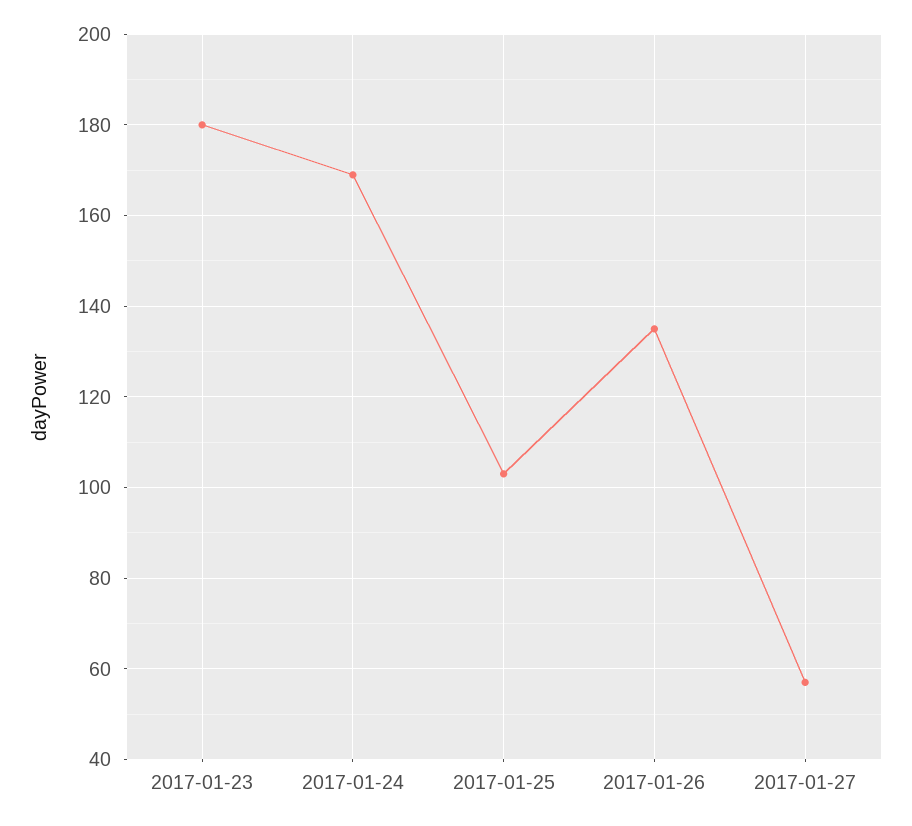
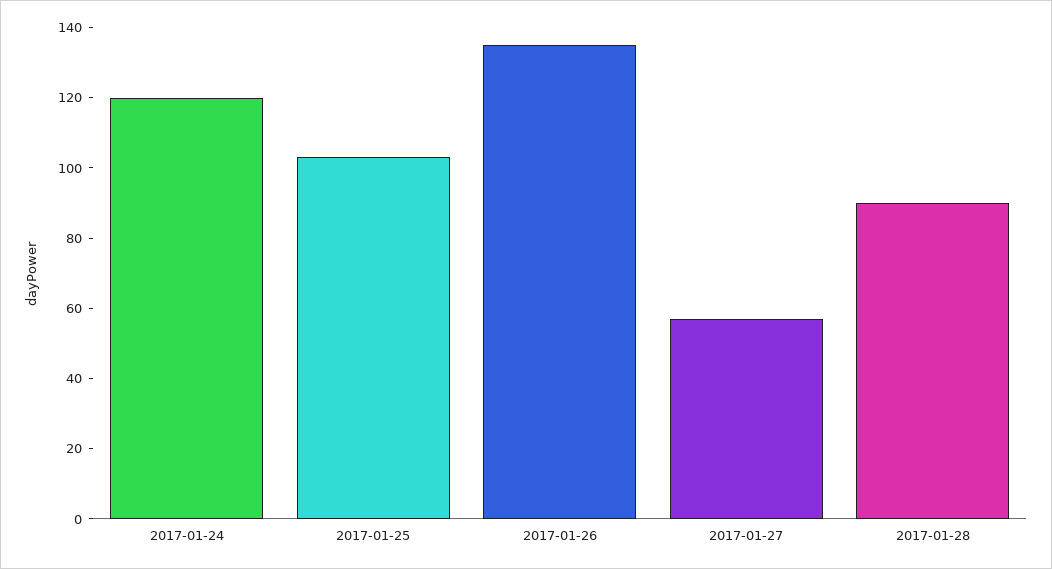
2017-01-23: 180 -> none
2017-01-24: 170 -> 120
2017-01-28: none -> 90

